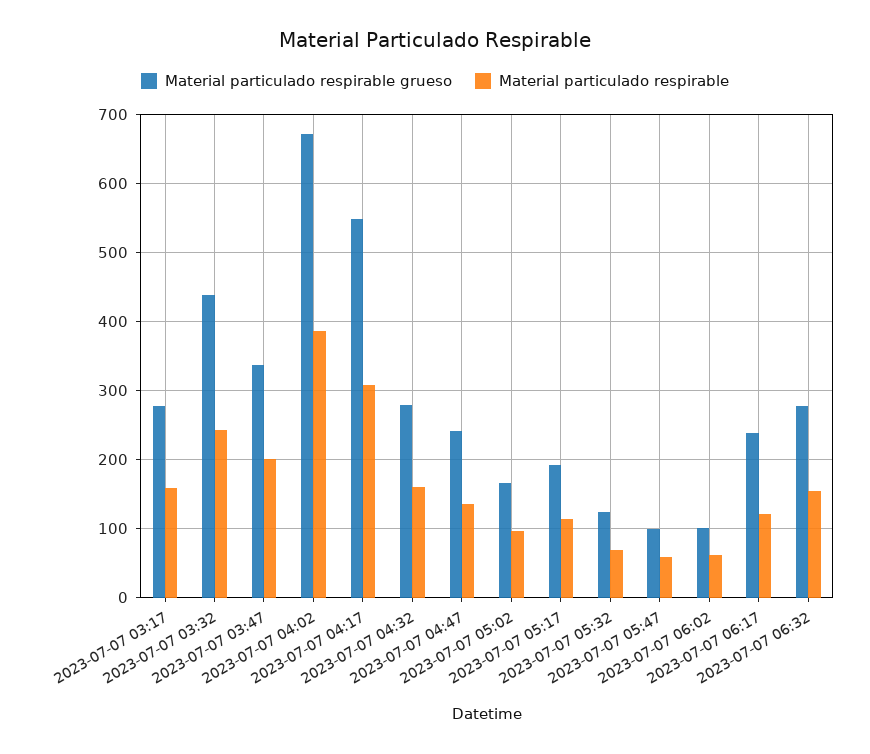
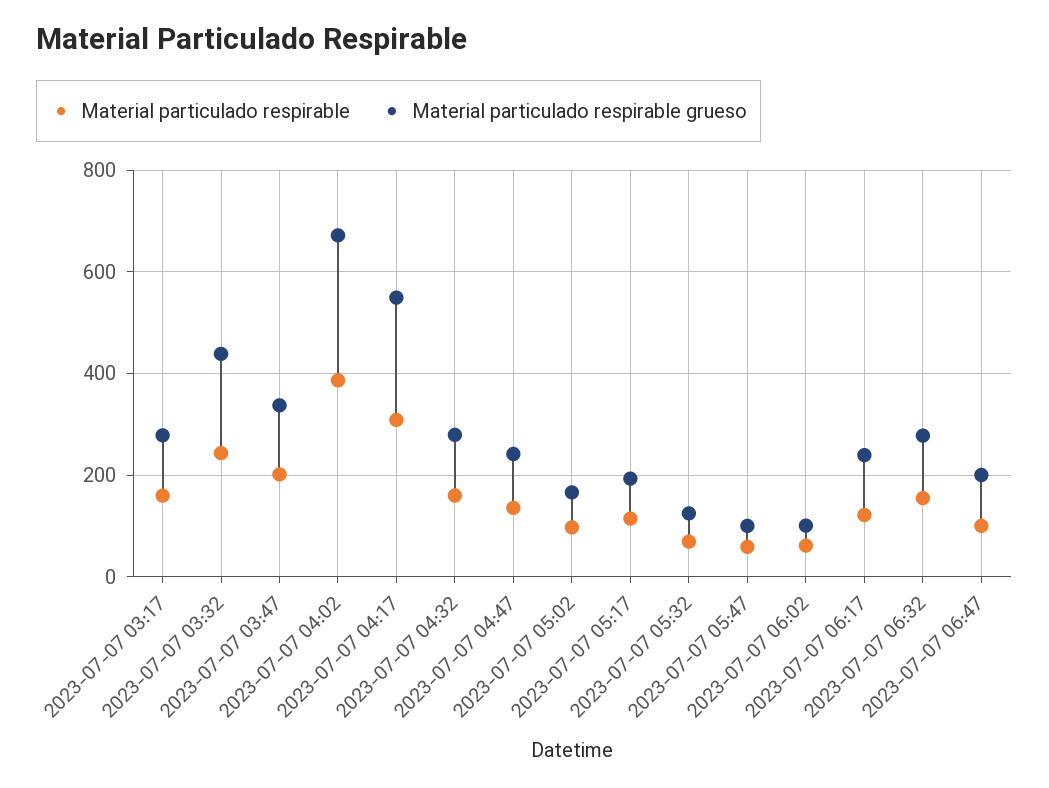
Material particulado respirable, 2023-07-07 06:47: none -> 100
Material particulado respirable grueso, 2023-07-07 06:47: none -> 200

